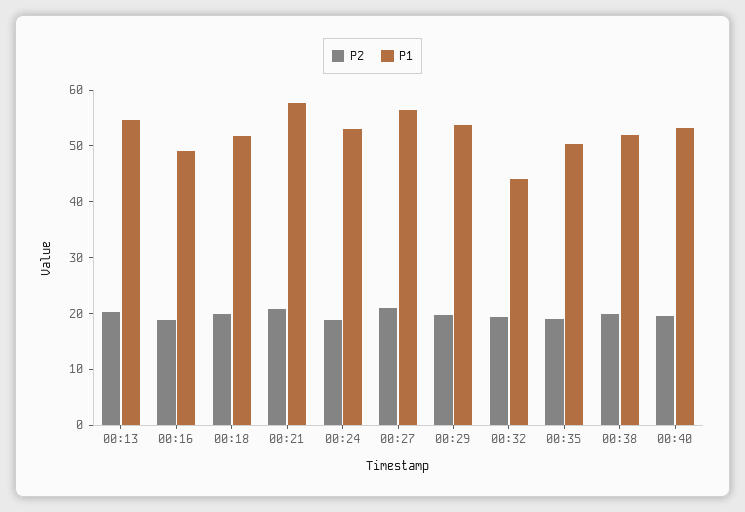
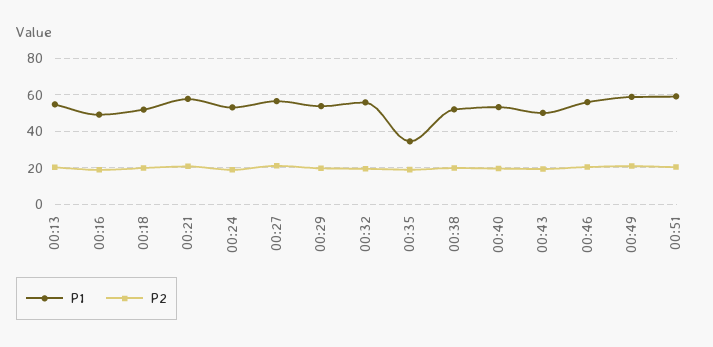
P1, 00:32: 44 -> 55
P1, 00:35: 50 -> 35
P1, 00:43: none -> 50
P2, 00:43: none -> 20
P1, 00:46: none -> 55
P2, 00:46: none -> 20
P1, 00:49: none -> 60
P2, 00:49: none -> 20
P1, 00:51: none -> 60
P2, 00:51: none -> 20

